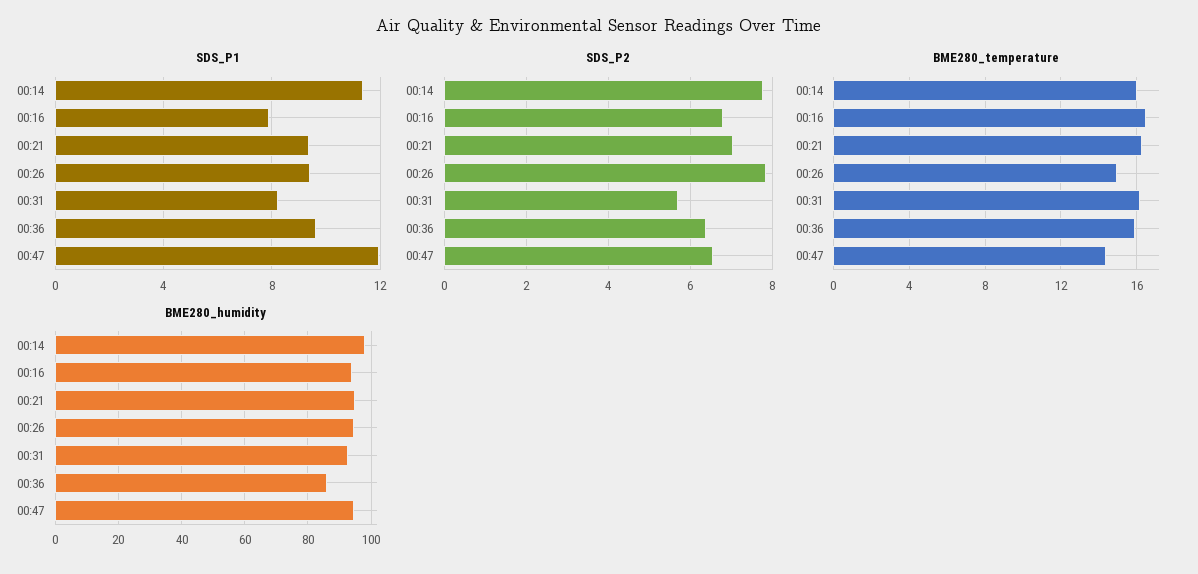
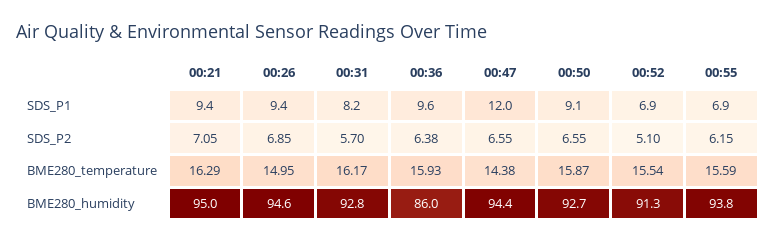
SDS_P1, 00:14: 11.5 -> none
SDS_P1, 00:16: 8 -> none
SDS_P2, 00:14: 7.8 -> none
SDS_P2, 00:16: 6.8 -> none
SDS_P2, 00:26: 7.8 -> 6.85
BME280_temperature, 00:14: 16 -> none
BME280_temperature, 00:16: 16.5 -> none
BME280_humidity, 00:14: 98 -> none
BME280_humidity, 00:16: 94 -> none
SDS_P1, 00:50: none -> 9.1
SDS_P1, 00:52: none -> 6.9
SDS_P1, 00:55: none -> 6.9
SDS_P2, 00:50: none -> 6.55
SDS_P2, 00:52: none -> 5.1
SDS_P2, 00:55: none -> 6.15
BME280_temperature, 00:50: none -> 15.87
BME280_temperature, 00:52: none -> 15.54
BME280_temperature, 00:55: none -> 15.59
BME280_humidity, 00:50: none -> 92.7
BME280_humidity, 00:52: none -> 91.3
BME280_humidity, 00:55: none -> 93.8

